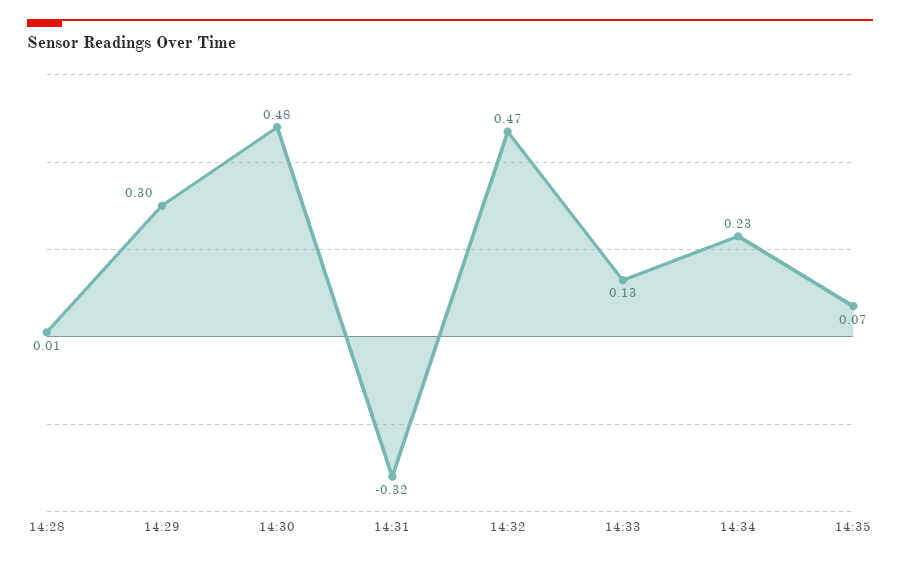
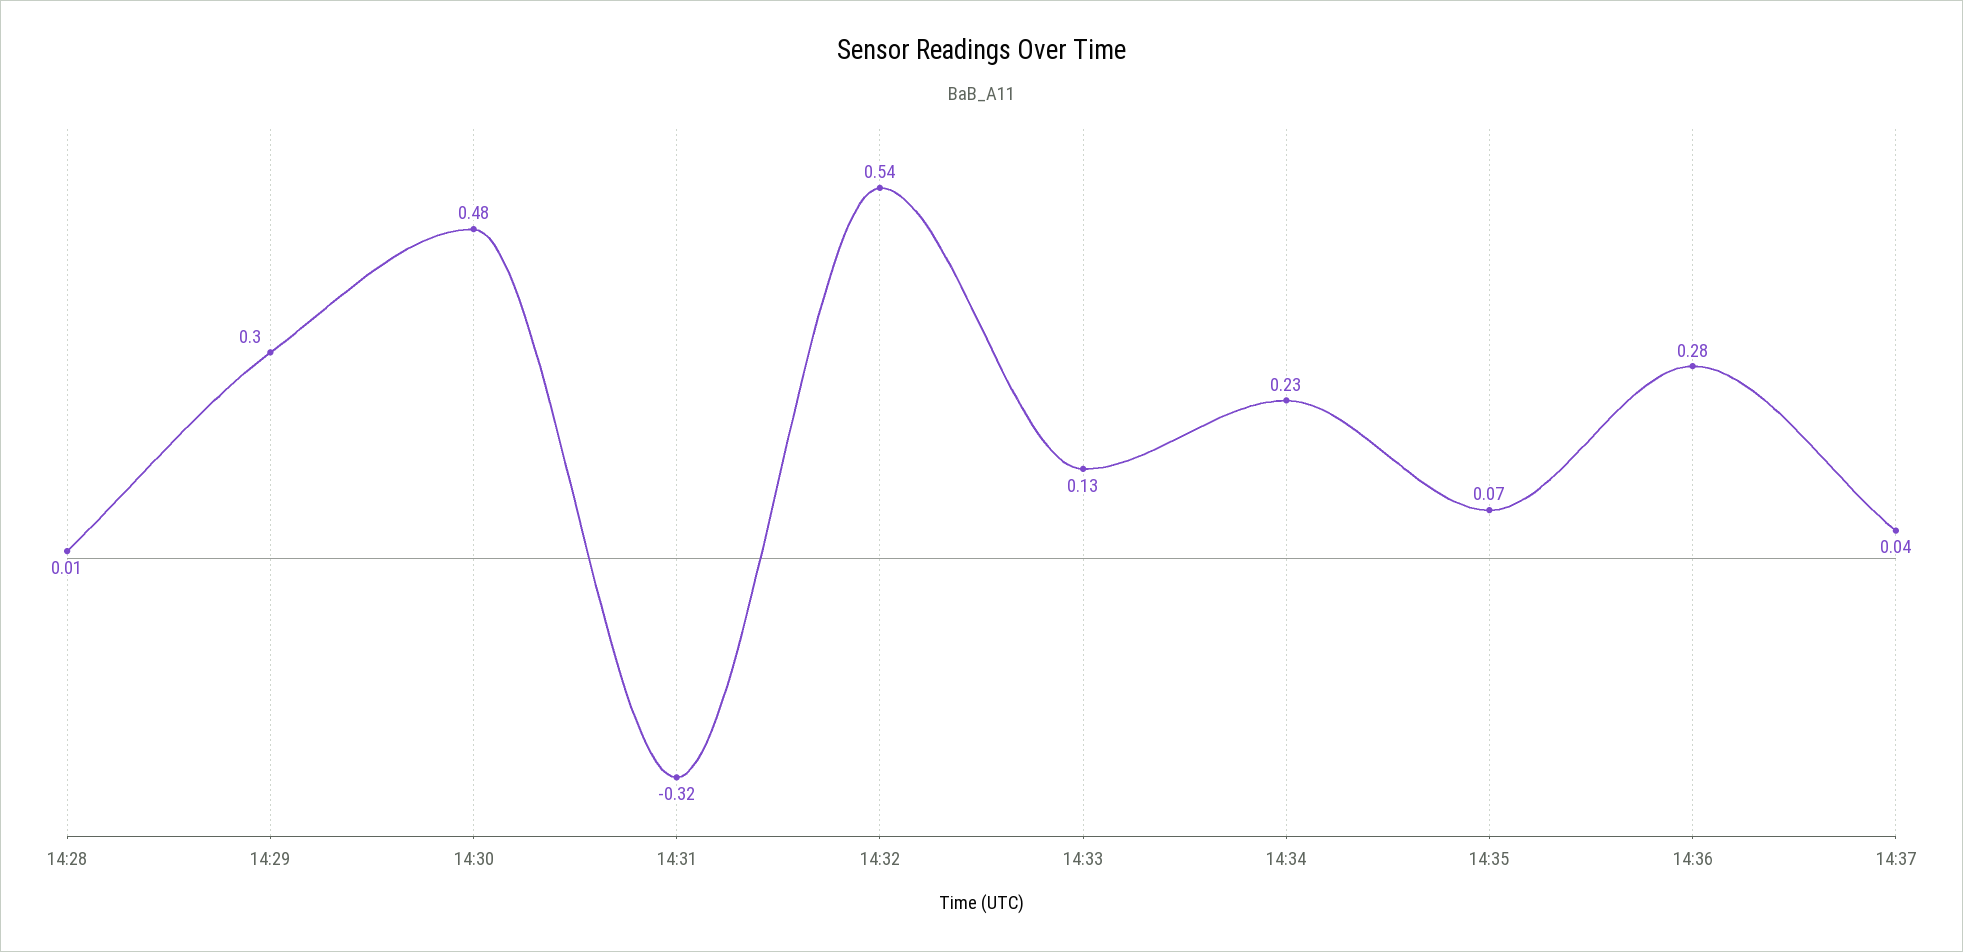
14:32: 0.47 -> 0.54
14:36: none -> 0.28
14:37: none -> 0.04

